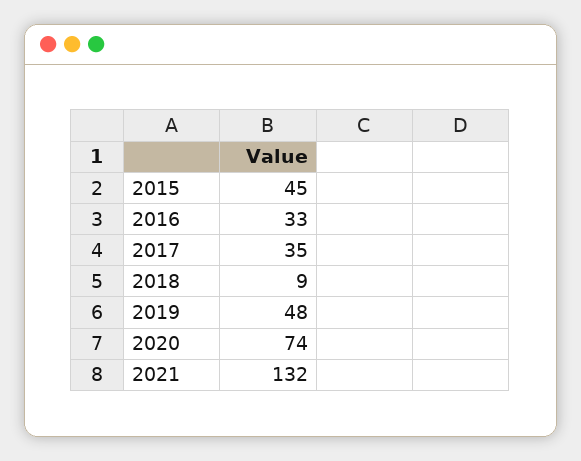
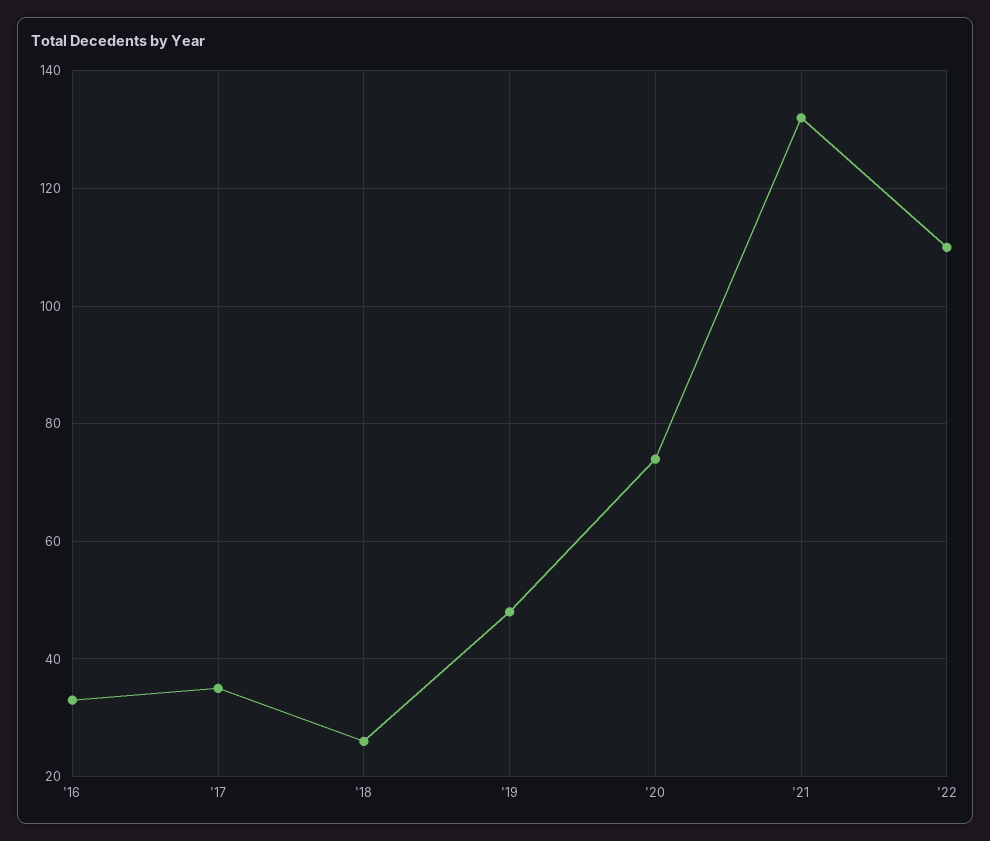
2015: 45 -> none
2018: 9 -> 25
'22: none -> 110

